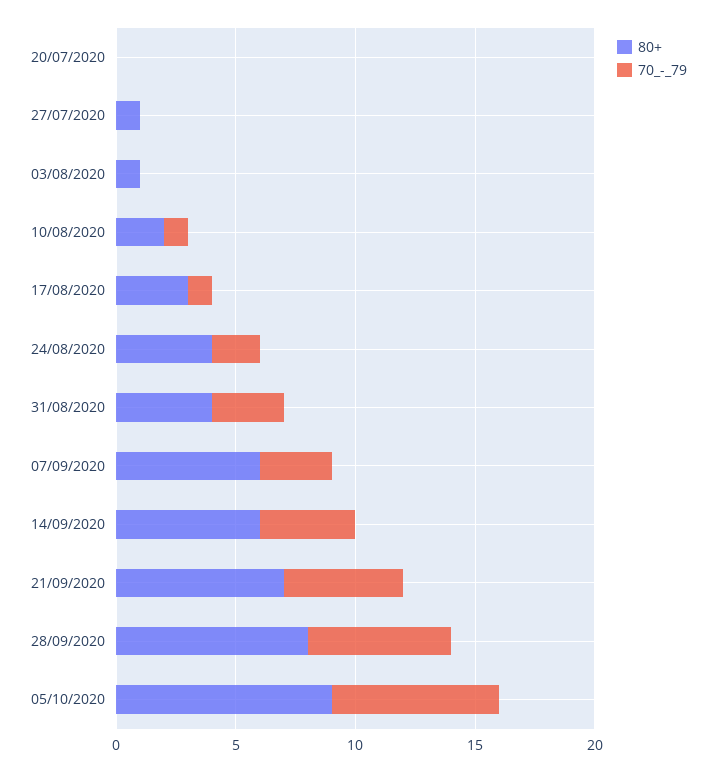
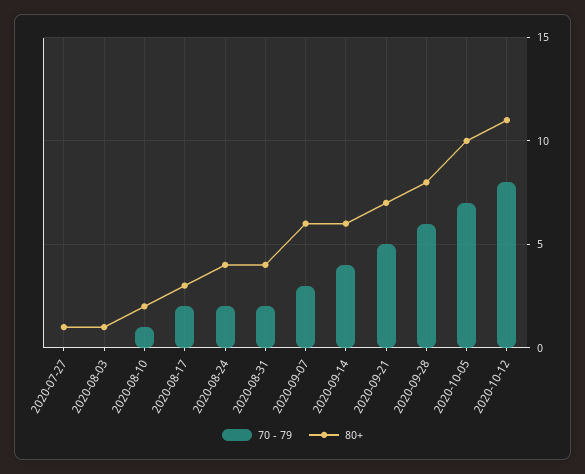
80+, 20/07/2020: 0 -> none
70_-_79, 20/07/2020: 0 -> none
70_-_79, 17/08/2020: 1 -> 2
70_-_79, 31/08/2020: 3 -> 2
80+, 05/10/2020: 9 -> 10
70_-_79, 2020-10-12: none -> 8
80+, 2020-10-12: none -> 11

